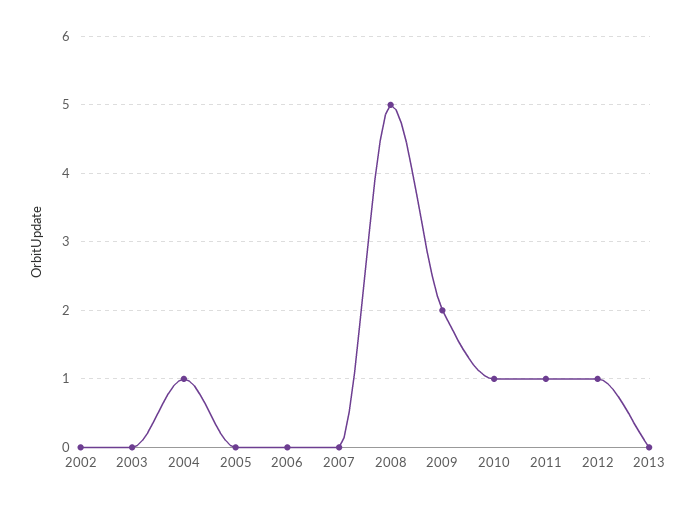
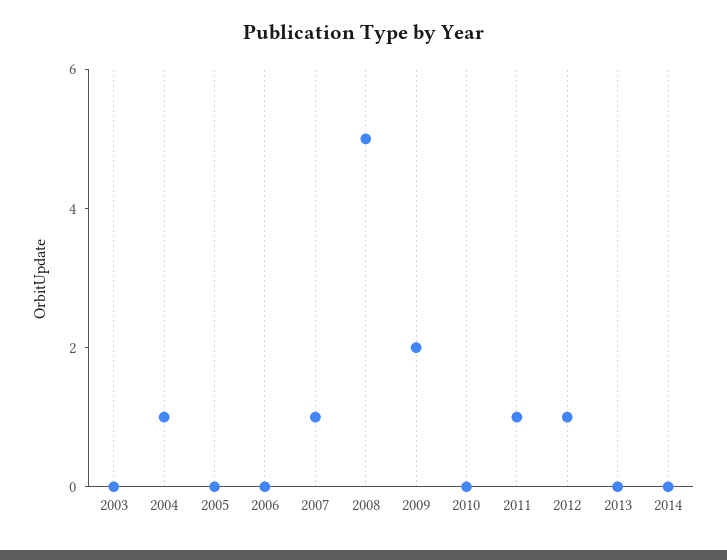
2002: 0 -> none
2007: 0 -> 1
2010: 1 -> 0
2014: none -> 0

